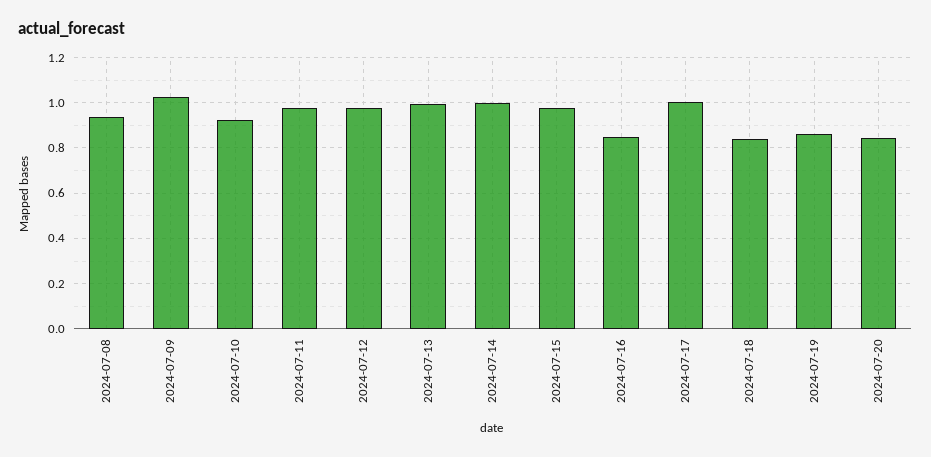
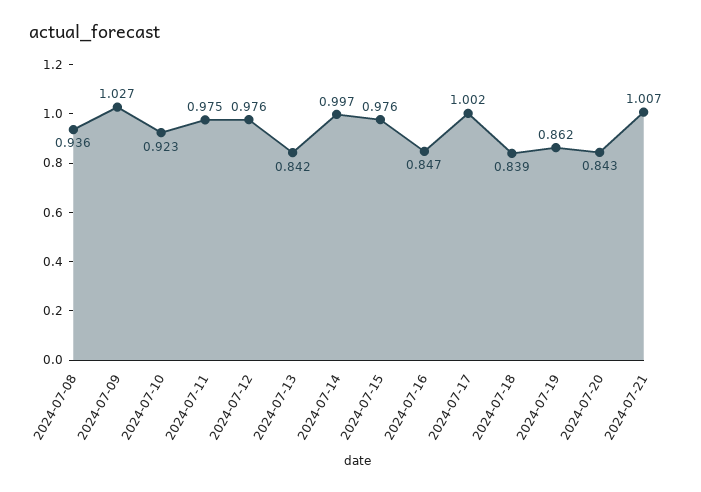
2024-07-13: 1 -> 0.842
2024-07-21: none -> 1.007

